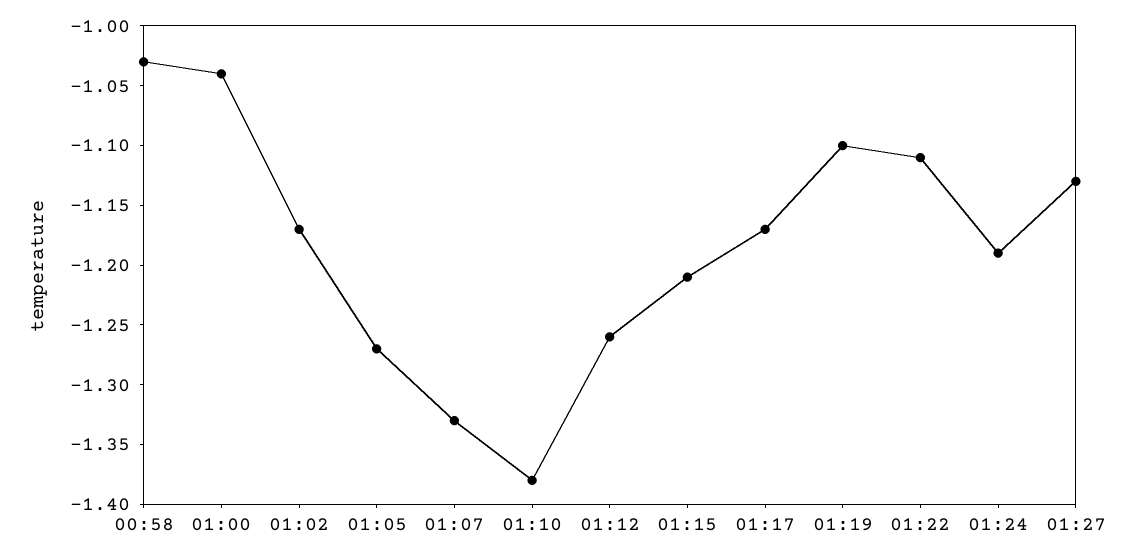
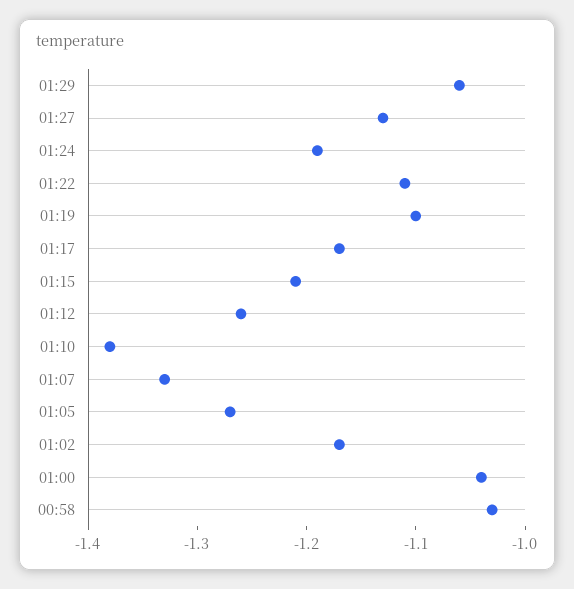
01:29: none -> -1.06

